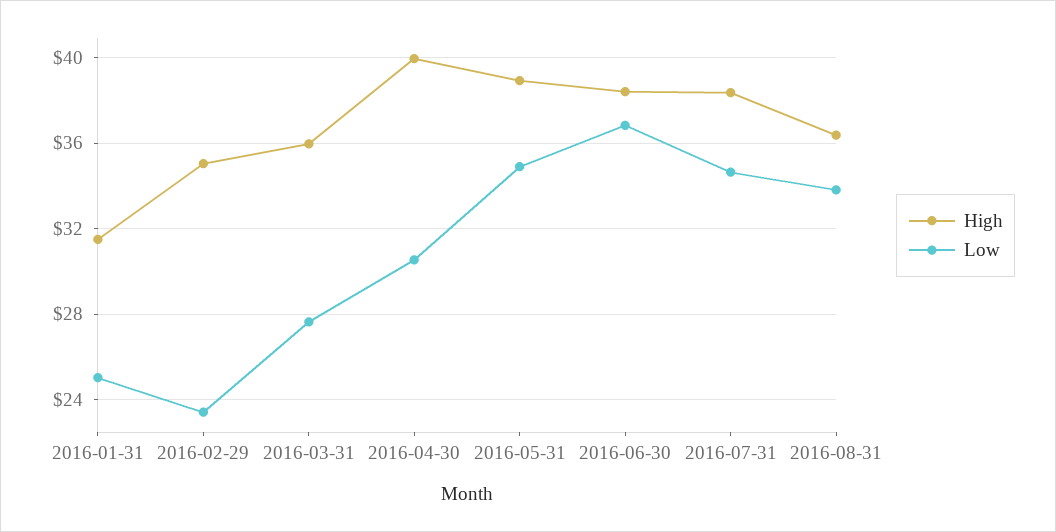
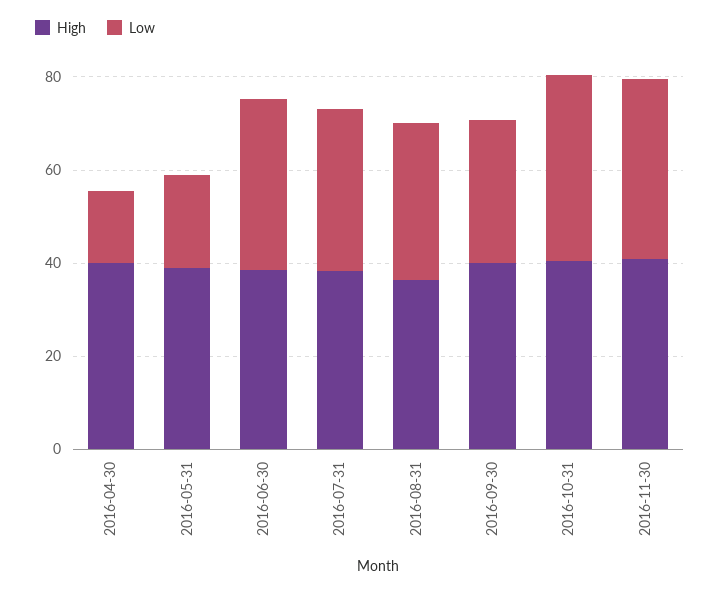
High, 2016-01-31: 31.5 -> none
Low, 2016-01-31: 25 -> none
High, 2016-02-29: 35 -> none
Low, 2016-02-29: 23.5 -> none
High, 2016-03-31: 36 -> none
Low, 2016-03-31: 27.5 -> none
Low, 2016-04-30: 30.5 -> 15
Low, 2016-05-31: 35 -> 20
High, 2016-09-30: none -> 40
Low, 2016-09-30: none -> 30
High, 2016-10-31: none -> 40
Low, 2016-10-31: none -> 40
High, 2016-11-30: none -> 40
Low, 2016-11-30: none -> 40

